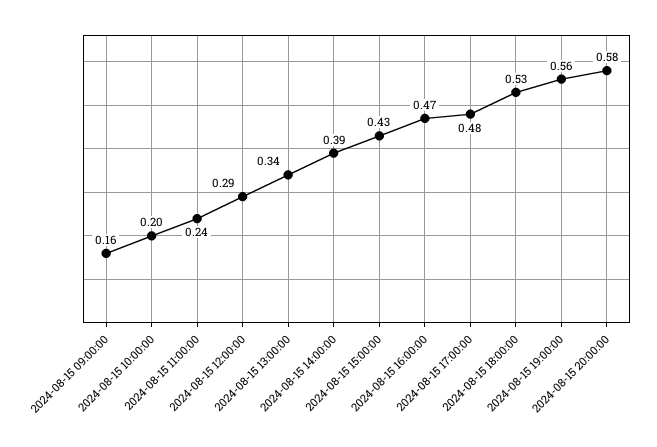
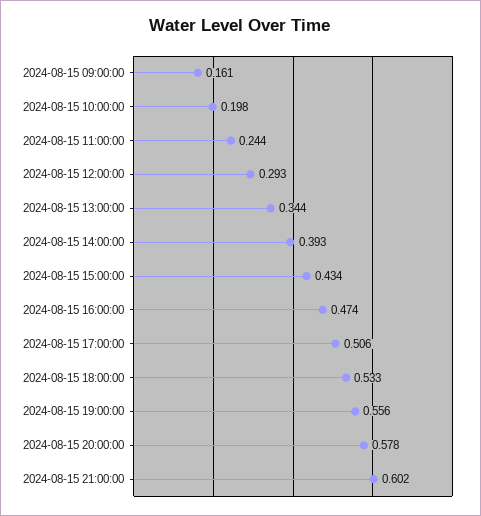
2024-08-15 17:00:00: 0.48 -> 0.506
2024-08-15 21:00:00: none -> 0.602

